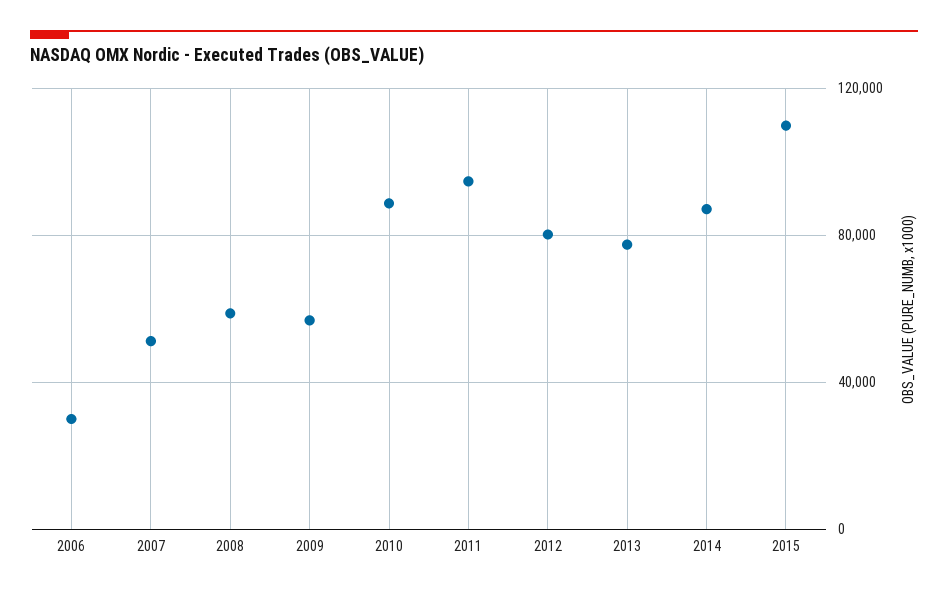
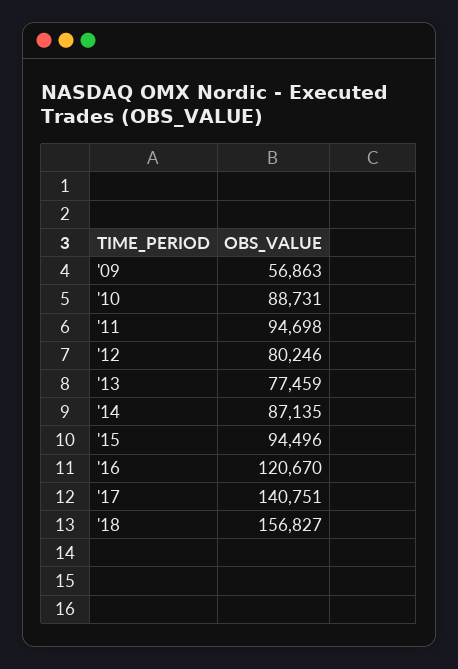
2006: 30000 -> none
2007: 50000 -> none
2008: 60000 -> none
2015: 110000 -> 94496
'16: none -> 120670
'17: none -> 140751
'18: none -> 156827

